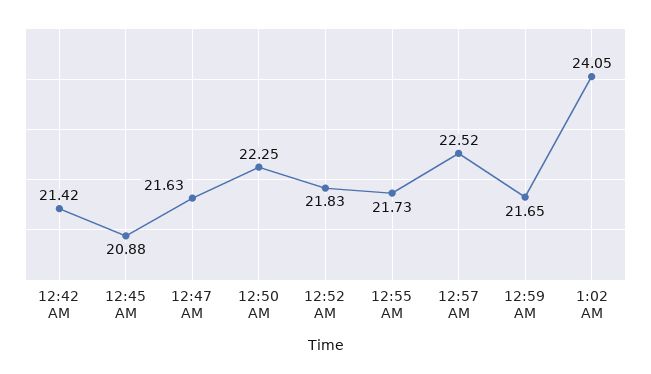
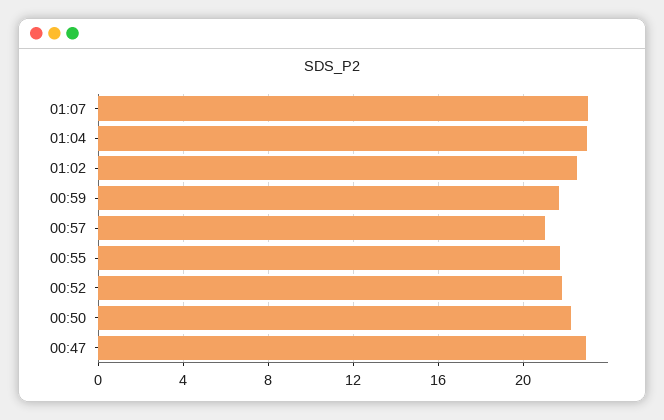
12:42 AM: 21.42 -> none
12:45 AM: 20.88 -> none
12:47 AM: 21.63 -> 23
12:57 AM: 22.52 -> 21
1:02 AM: 24.05 -> 22.5
01:07: none -> 23
01:04: none -> 23

